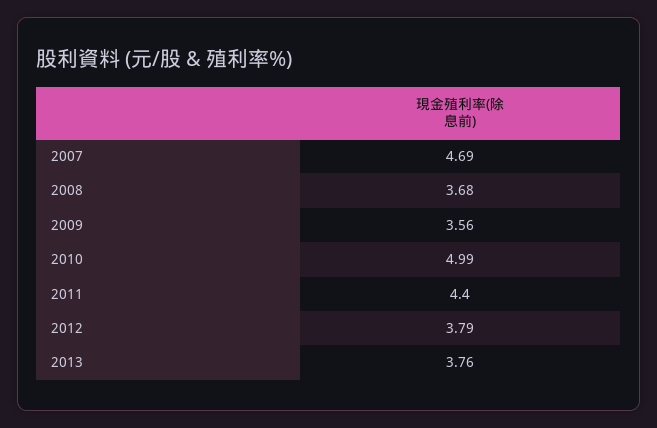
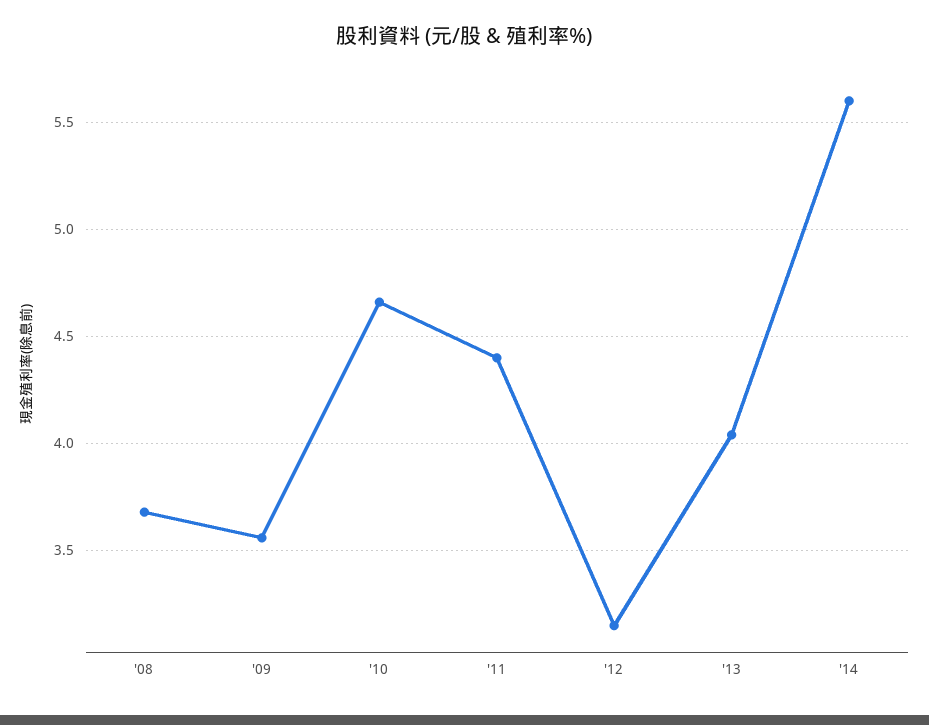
2007: 4.69 -> none
2010: 4.99 -> 4.65
2012: 3.79 -> 3.15
2013: 3.76 -> 4.05
'14: none -> 5.6

